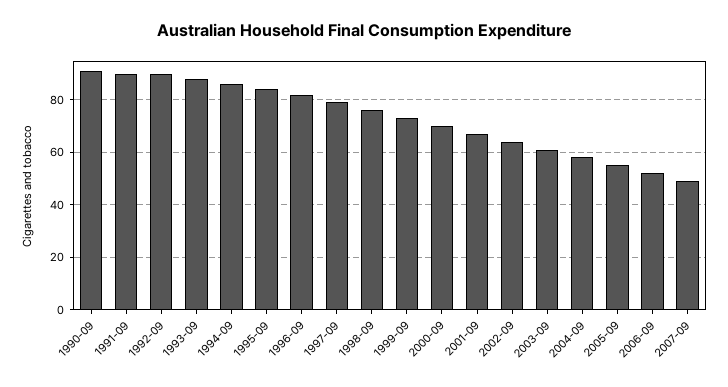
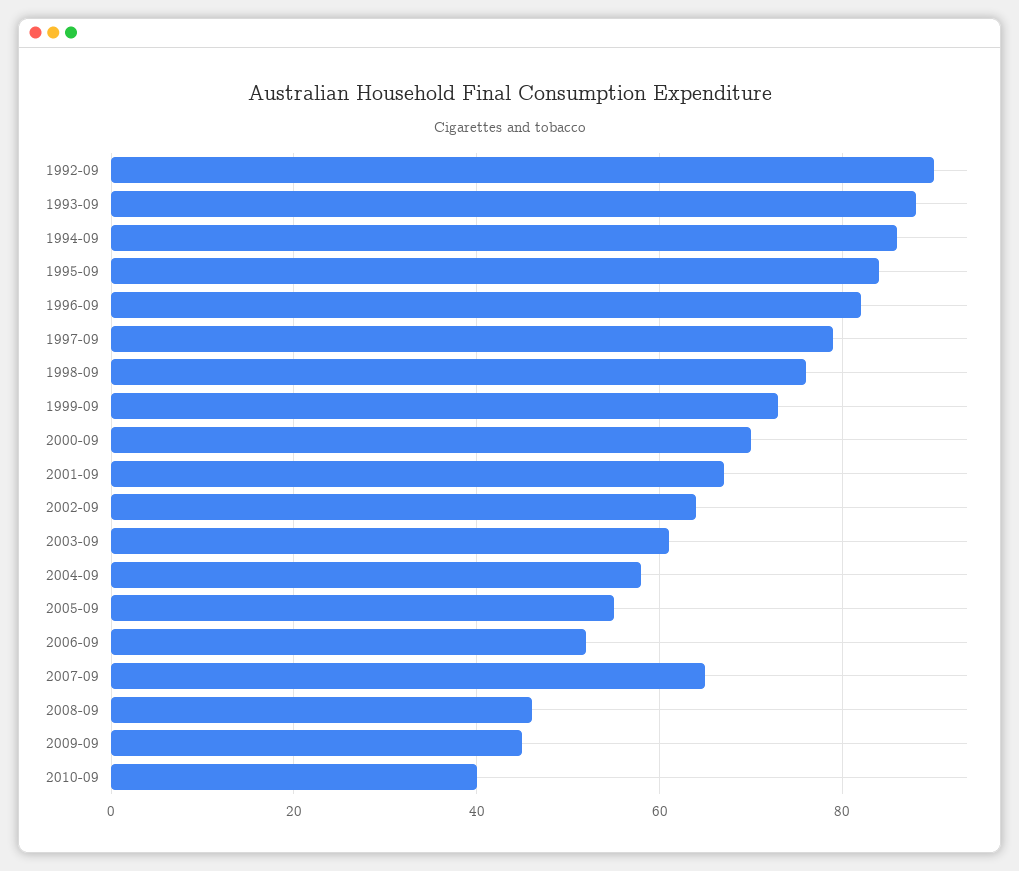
1990-09: 90 -> none
1991-09: 90 -> none
2007-09: 50 -> 65
2008-09: none -> 45
2009-09: none -> 45
2010-09: none -> 40

